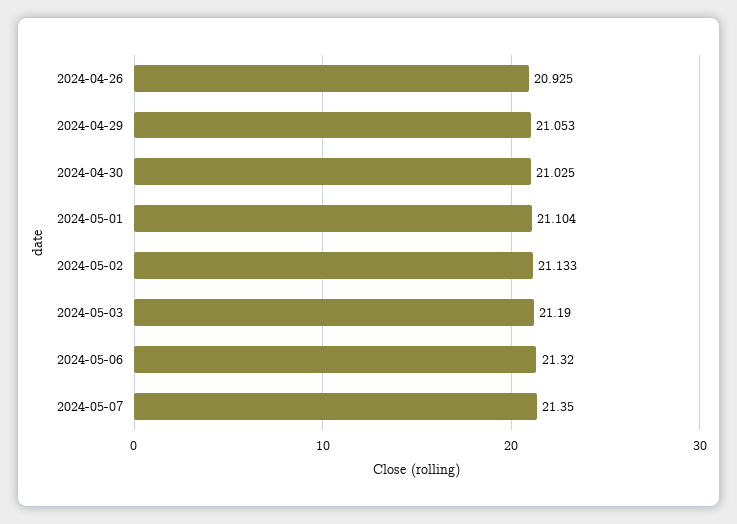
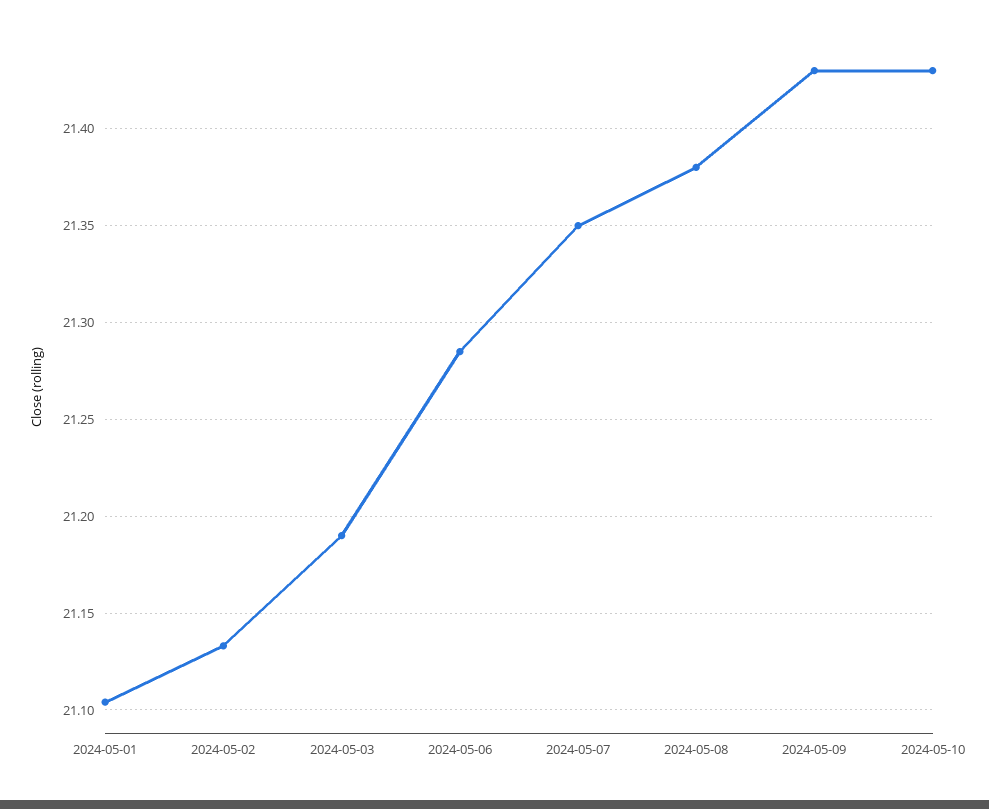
2024-04-26: 20.925 -> none
2024-04-29: 21.053 -> none
2024-04-30: 21.025 -> none
2024-05-06: 21.32 -> 21.285
2024-05-08: none -> 21.38
2024-05-09: none -> 21.43
2024-05-10: none -> 21.43

